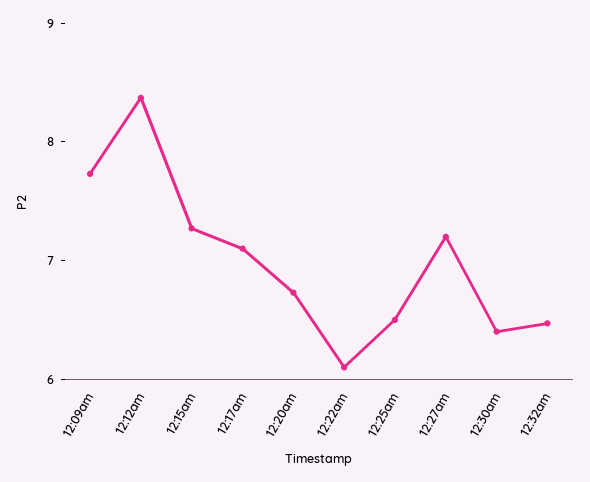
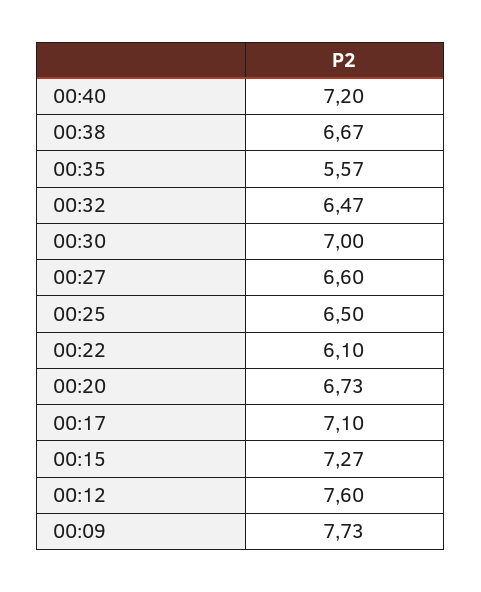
12:12am: 8.4 -> 7.6
12:27am: 7.2 -> 6.6
12:30am: 6.4 -> 7
00:40: none -> 7.2
00:38: none -> 6.67
00:35: none -> 5.57

